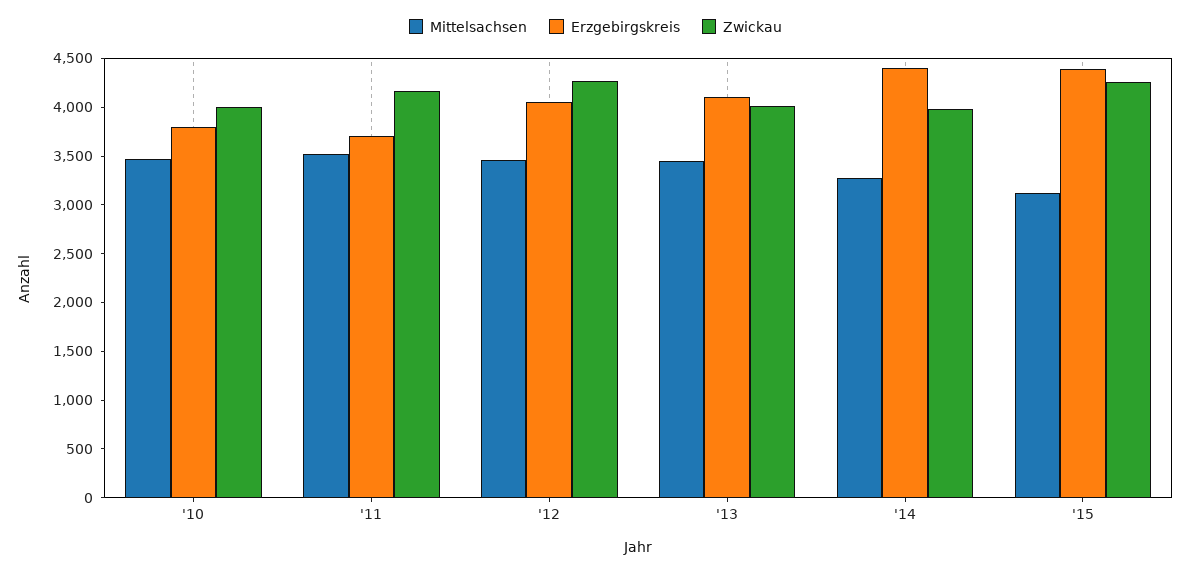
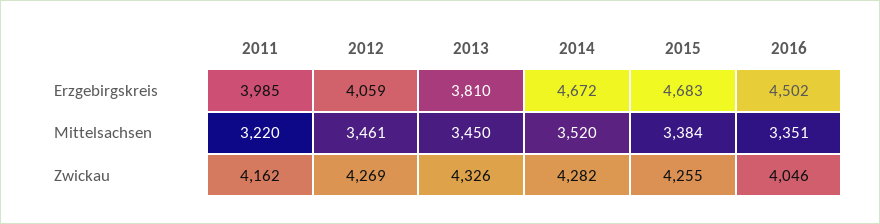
Mittelsachsen, '10: 3500 -> none
Erzgebirgskreis, '10: 3800 -> none
Zwickau, '10: 4000 -> none
Mittelsachsen, '11: 3500 -> 3220
Erzgebirgskreis, '11: 3700 -> 3985
Erzgebirgskreis, '13: 4100 -> 3810
Zwickau, '13: 4000 -> 4326
Mittelsachsen, '14: 3300 -> 3520
Erzgebirgskreis, '14: 4400 -> 4672
Zwickau, '14: 4000 -> 4282
Mittelsachsen, '15: 3100 -> 3384
Erzgebirgskreis, '15: 4400 -> 4683
Erzgebirgskreis, 2016: none -> 4502
Mittelsachsen, 2016: none -> 3351
Zwickau, 2016: none -> 4046

